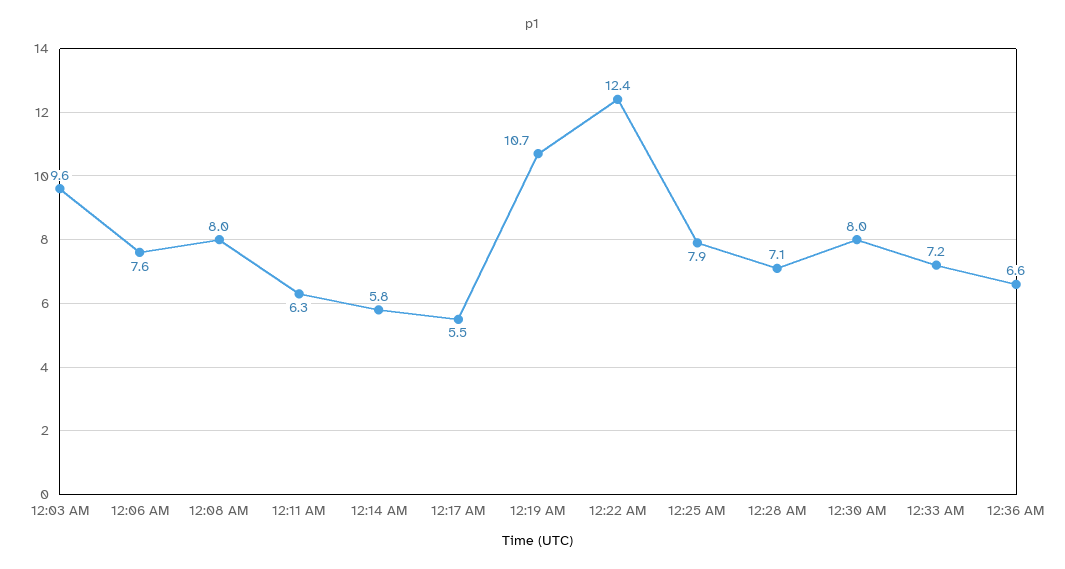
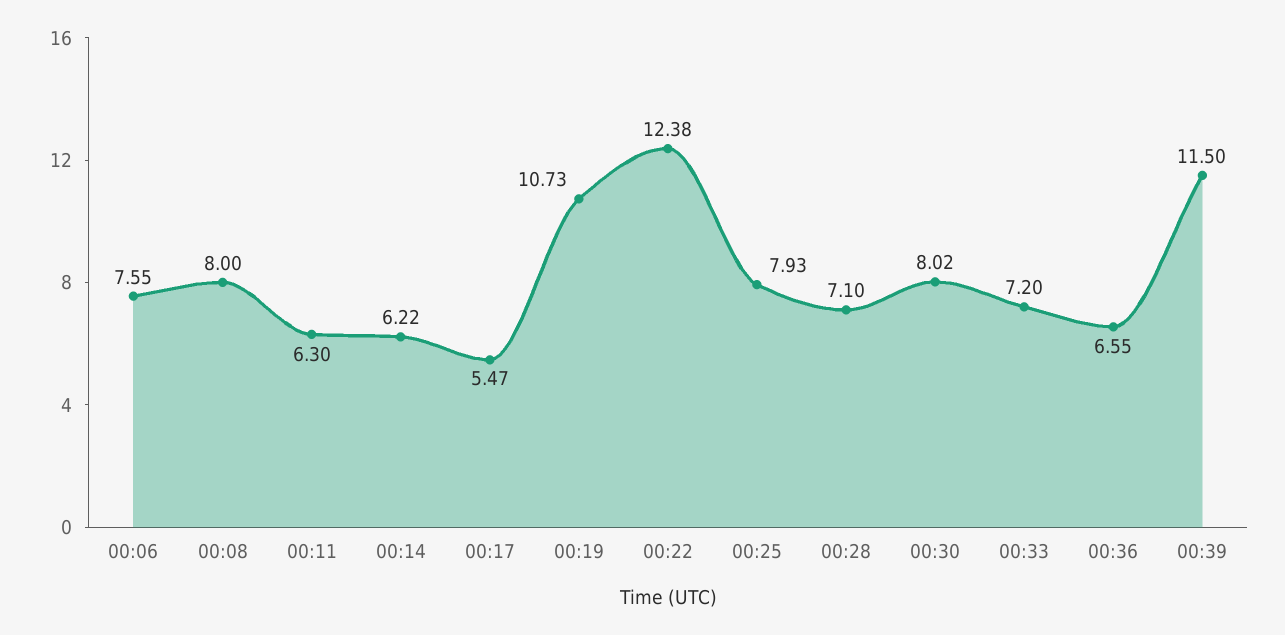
12:03 AM: 9.6 -> none
12:14 AM: 5.8 -> 6.22
00:39: none -> 11.5

